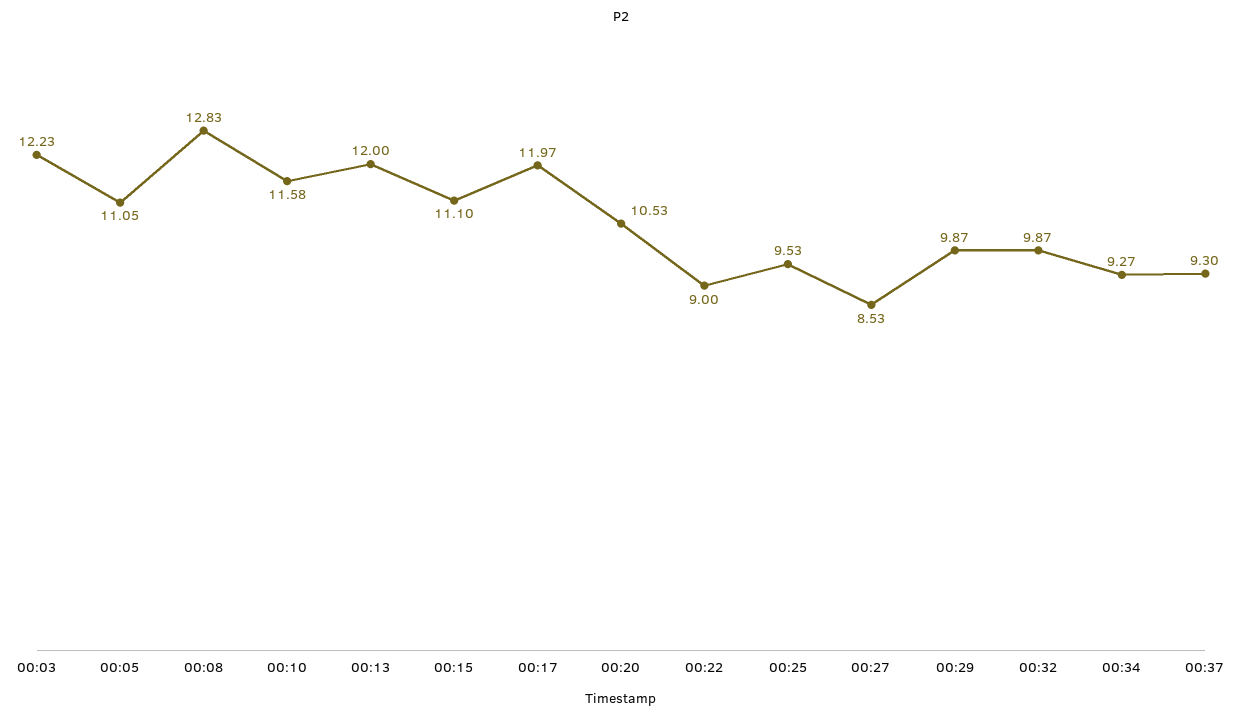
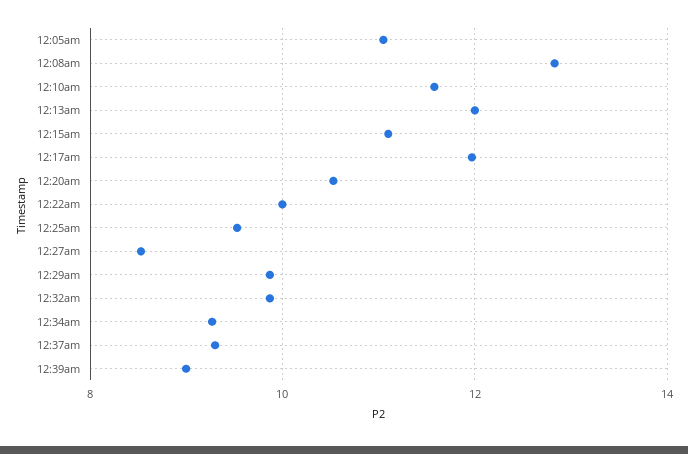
00:03: 12.23 -> none
00:22: 9 -> 10
12:39am: none -> 9

